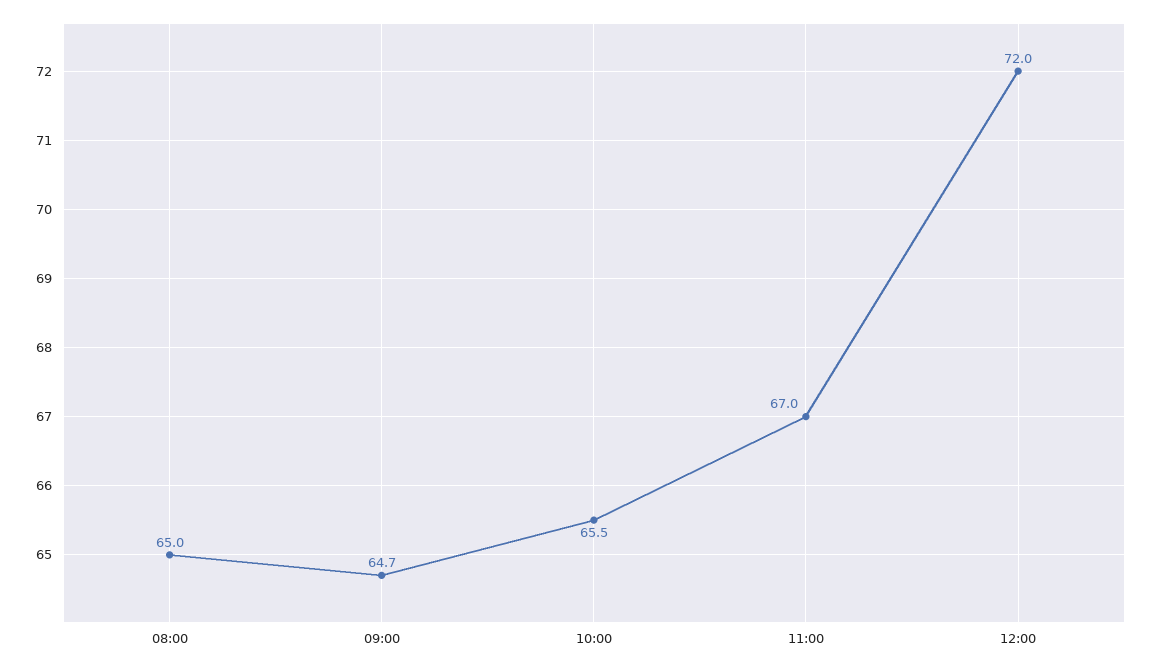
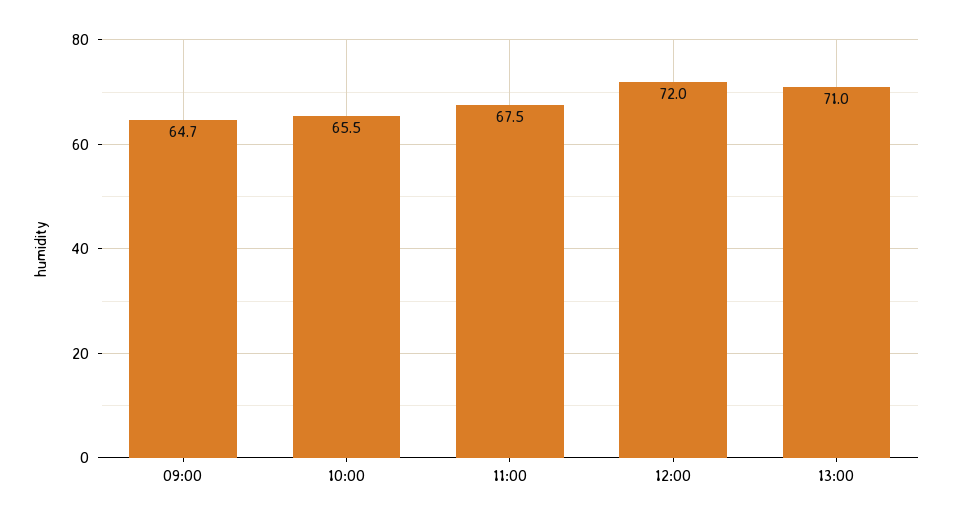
08:00: 65 -> none
11:00: 67 -> 67.5
13:00: none -> 71

